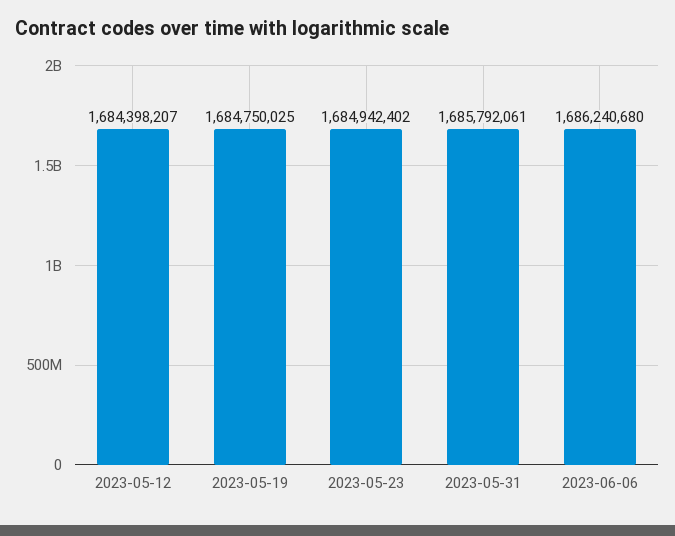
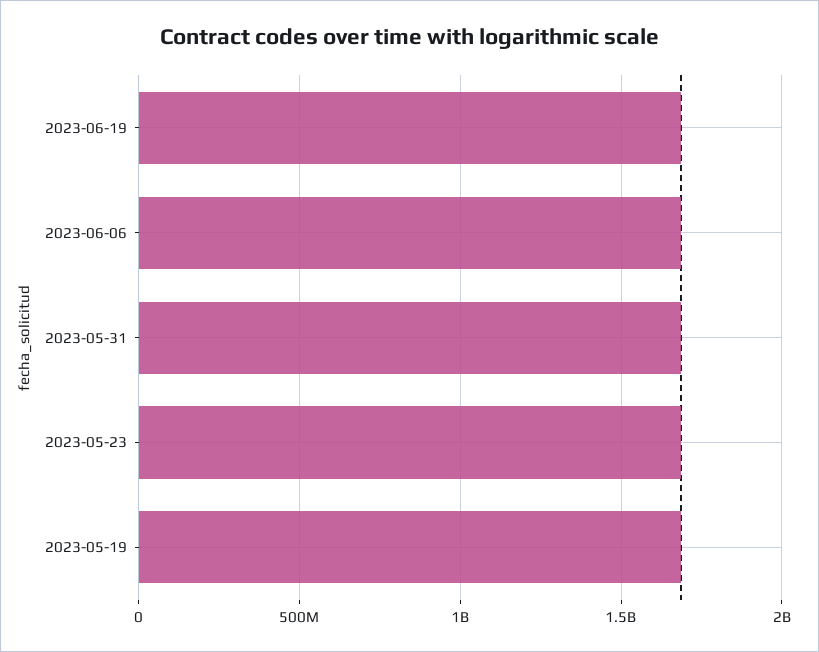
2023-05-12: 1684398207 -> none
2023-06-19: none -> 1700000000

